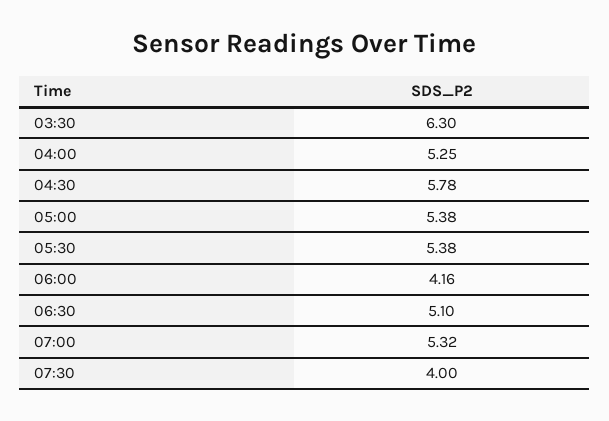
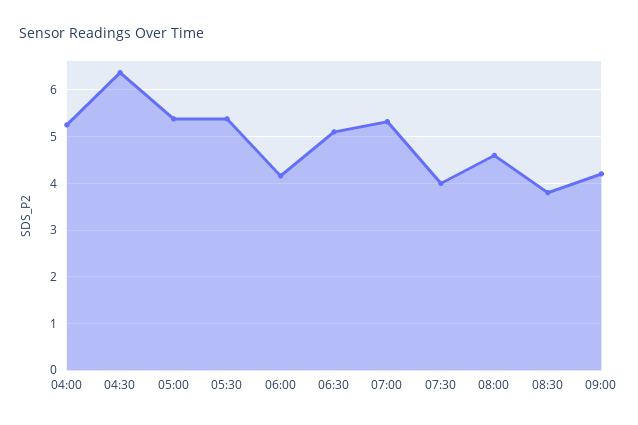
03:30: 6.3 -> none
04:30: 5.78 -> 6.4
08:00: none -> 4.6
08:30: none -> 3.8
09:00: none -> 4.2

